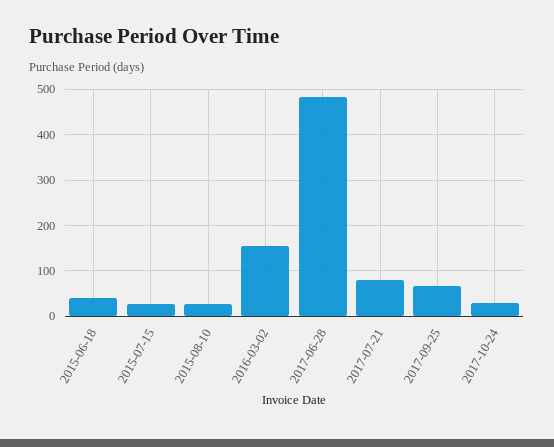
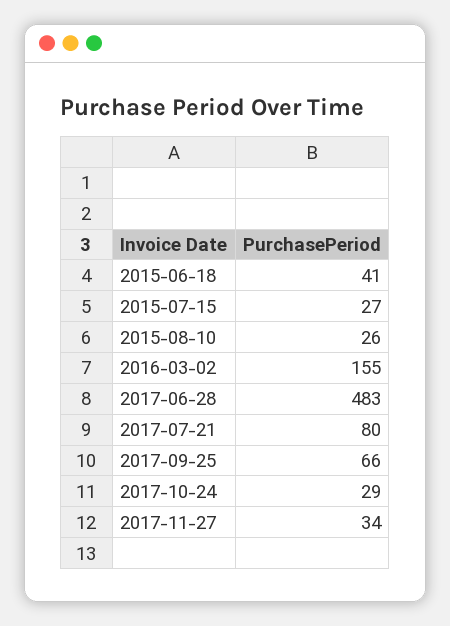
2017-11-27: none -> 34

